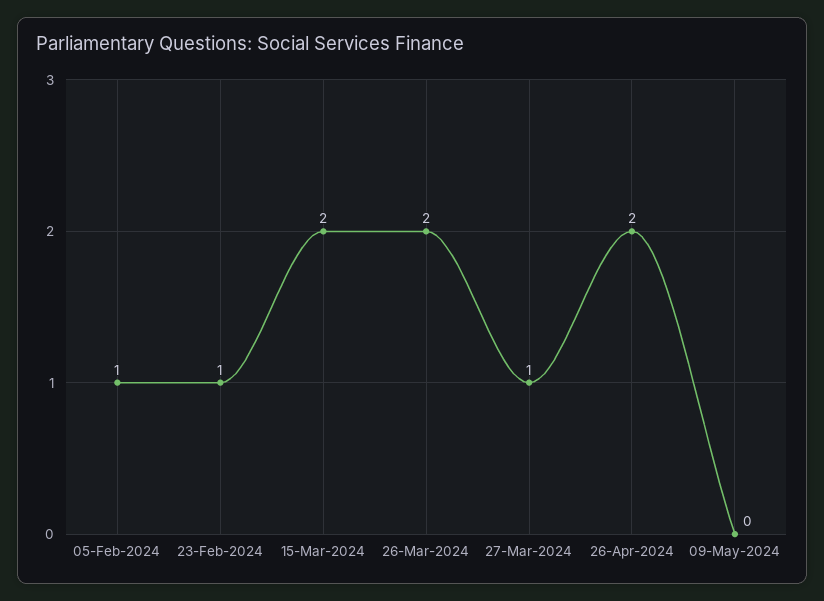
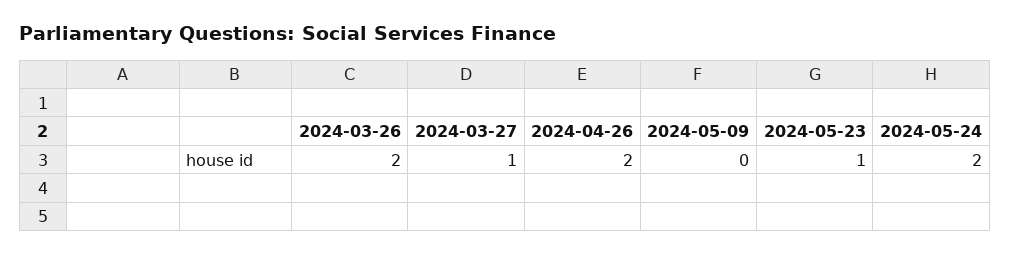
05-Feb-2024: 1 -> none
23-Feb-2024: 1 -> none
15-Mar-2024: 2 -> none
2024-05-23: none -> 1
2024-05-24: none -> 2

